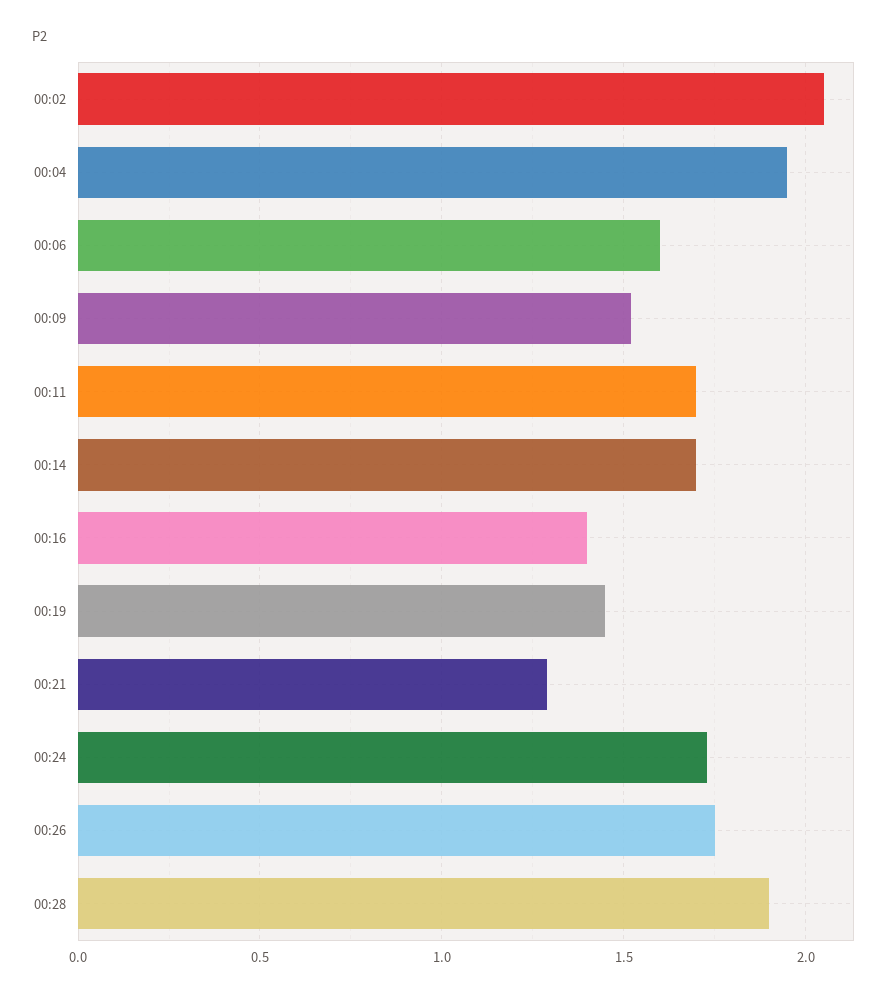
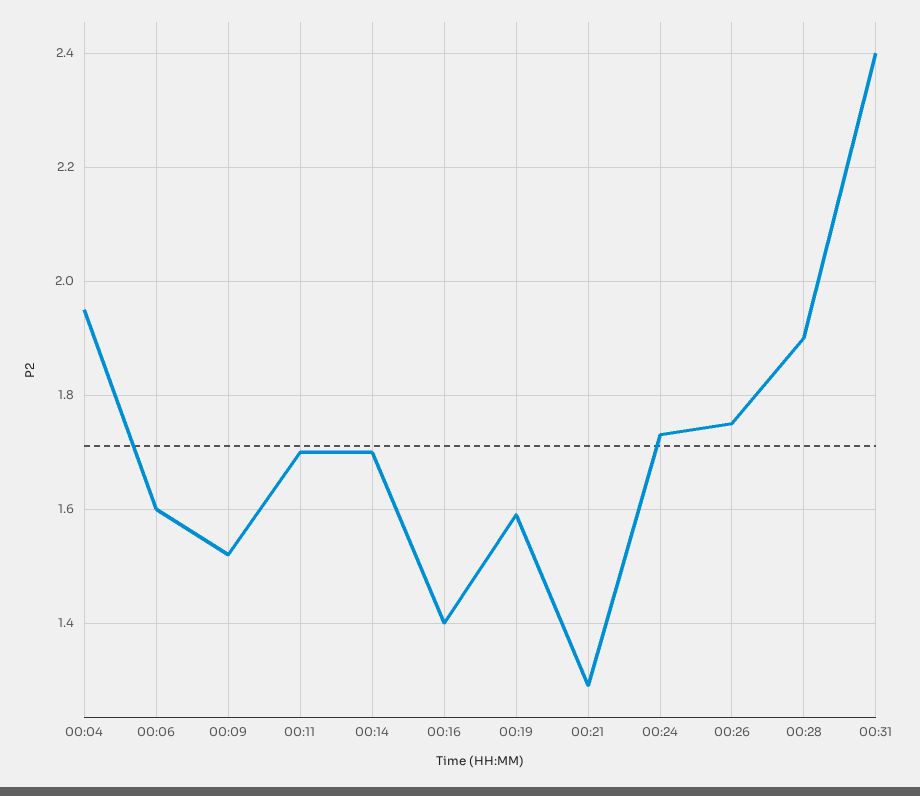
00:02: 2.05 -> none
00:19: 1.45 -> 1.6
00:31: none -> 2.4

